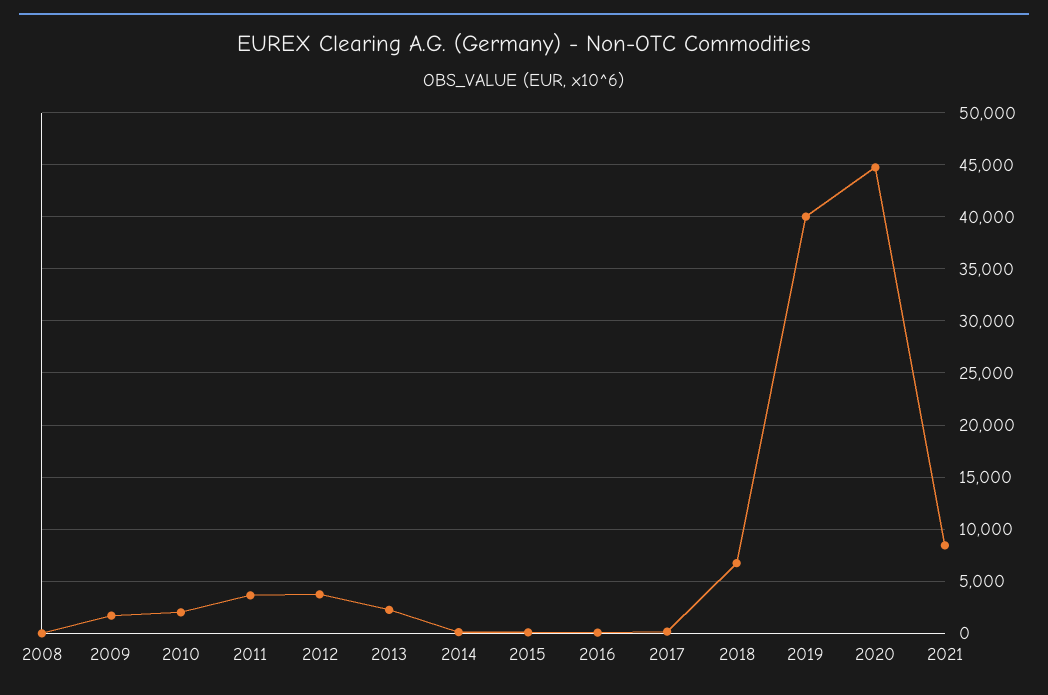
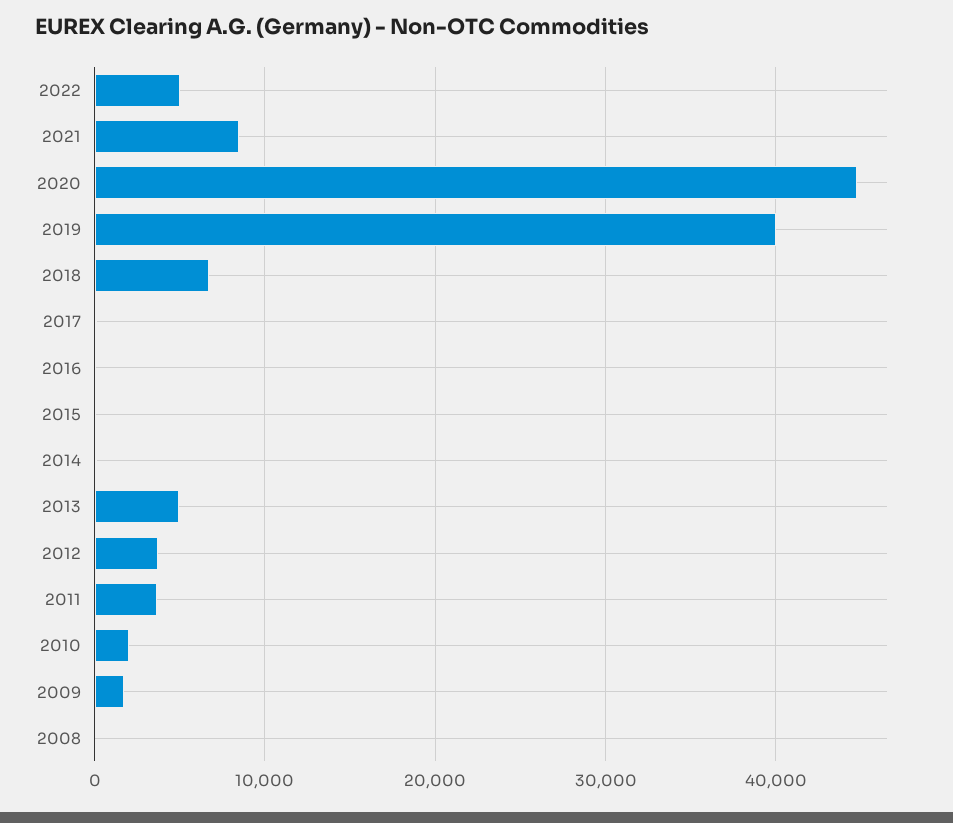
2013: 2000 -> 5000
2022: none -> 5000

